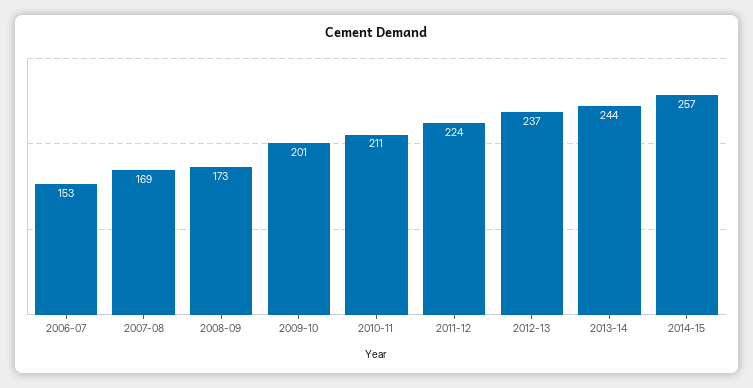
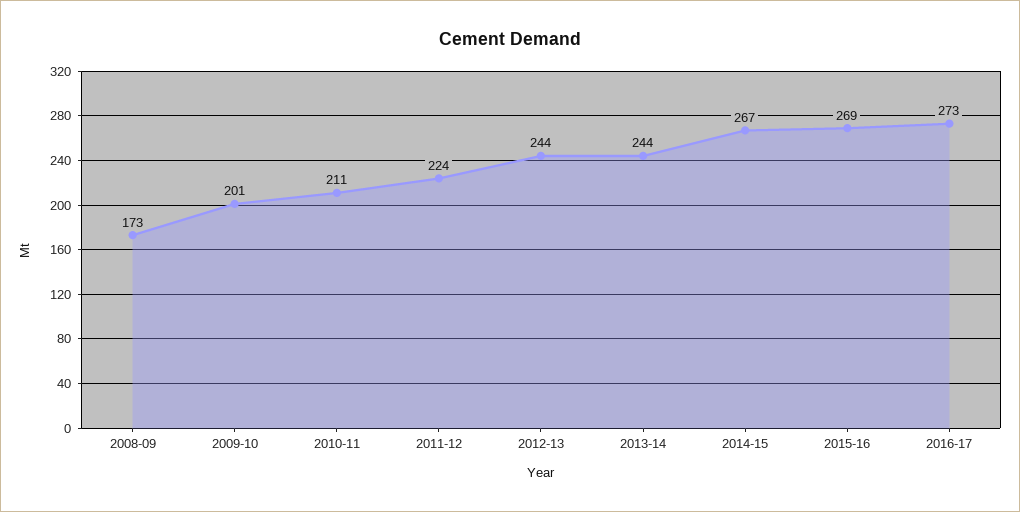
2006-07: 153 -> none
2007-08: 169 -> none
2012-13: 237 -> 244
2014-15: 257 -> 267
2015-16: none -> 269
2016-17: none -> 273

